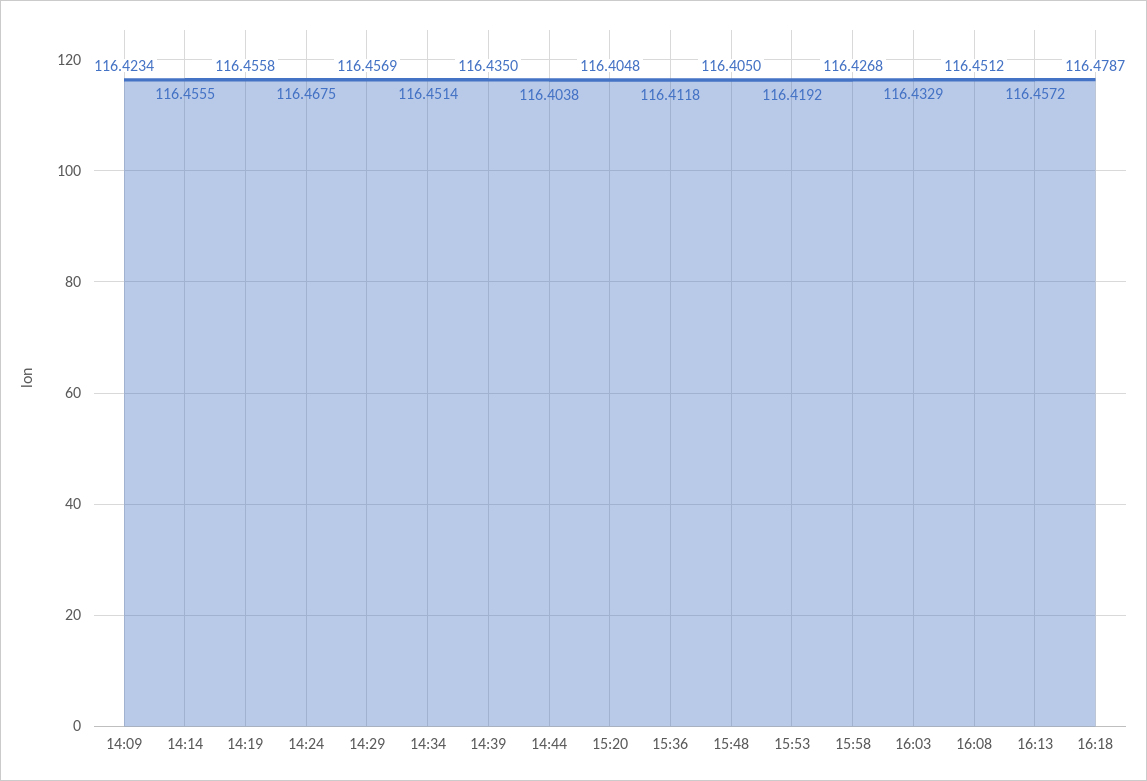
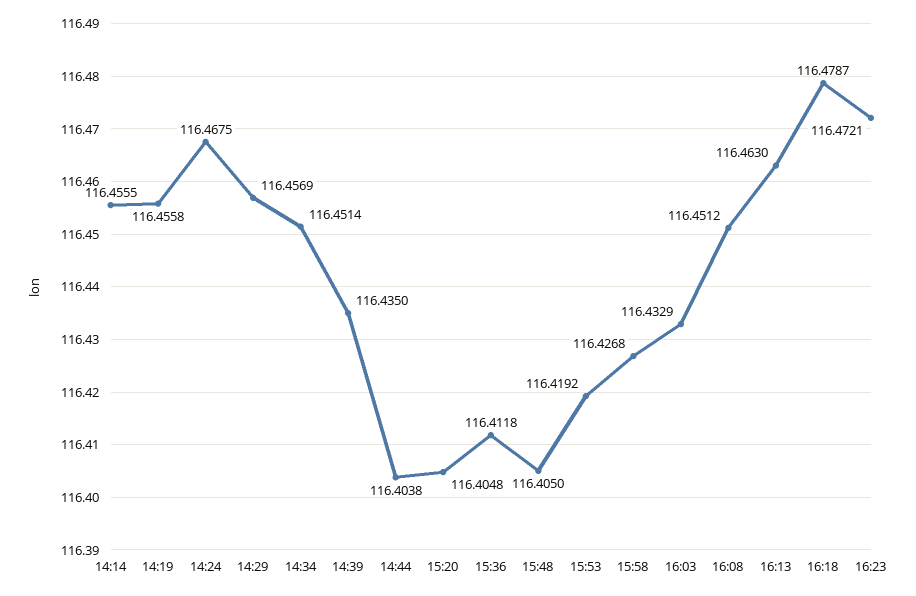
14:09: 116.4234 -> none
16:13: 116.4572 -> 116.463
16:23: none -> 116.4721

